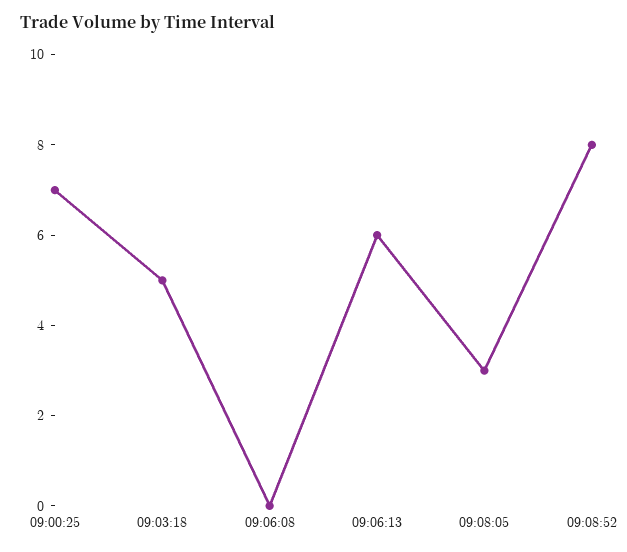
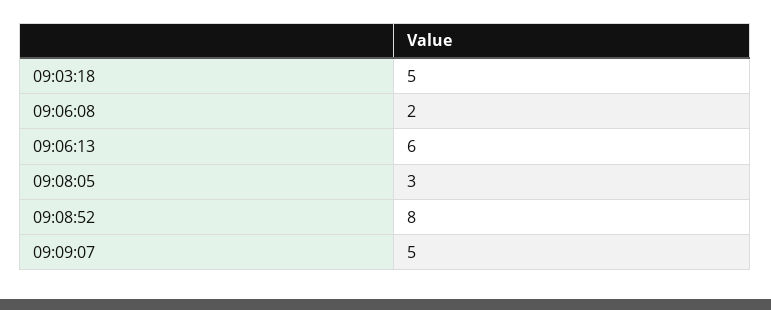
09:00:25: 7 -> none
09:06:08: 0 -> 2
09:09:07: none -> 5

